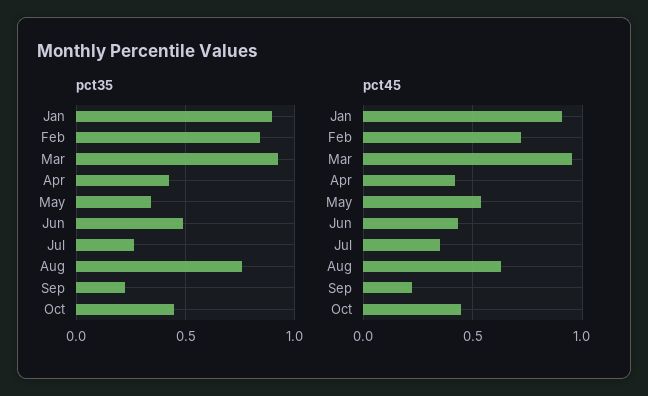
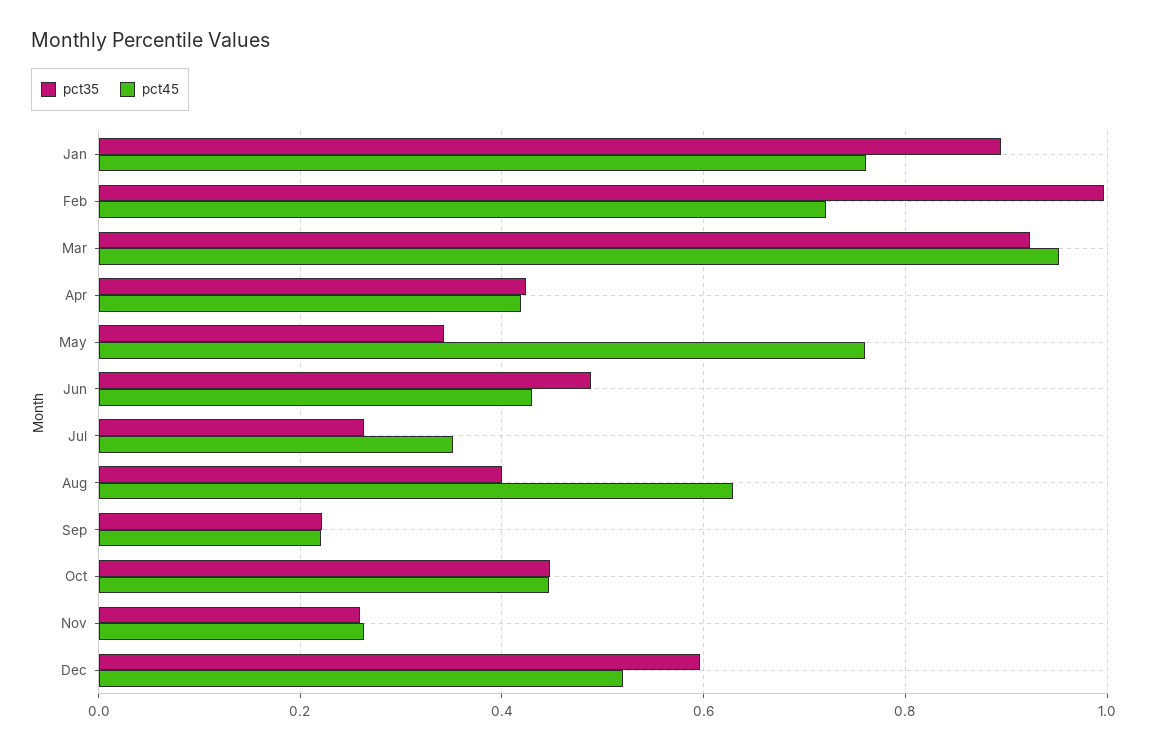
pct35, Feb: 0.85 -> 1
pct35, Aug: 0.75 -> 0.4
pct45, Jan: 0.9 -> 0.76
pct45, May: 0.55 -> 0.76
pct35, Nov: none -> 0.26
pct45, Nov: none -> 0.26
pct35, Dec: none -> 0.6
pct45, Dec: none -> 0.52

